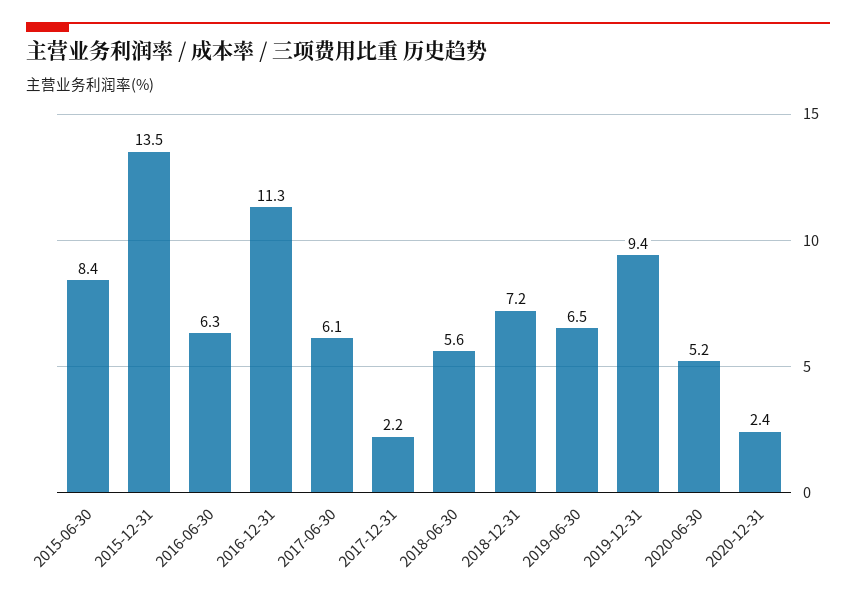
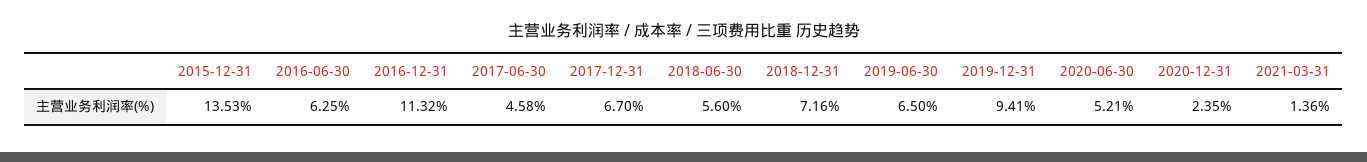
2015-06-30: 8.4 -> none
2017-06-30: 6.1 -> 4.58
2017-12-31: 2.2 -> 6.7
2021-03-31: none -> 1.36

